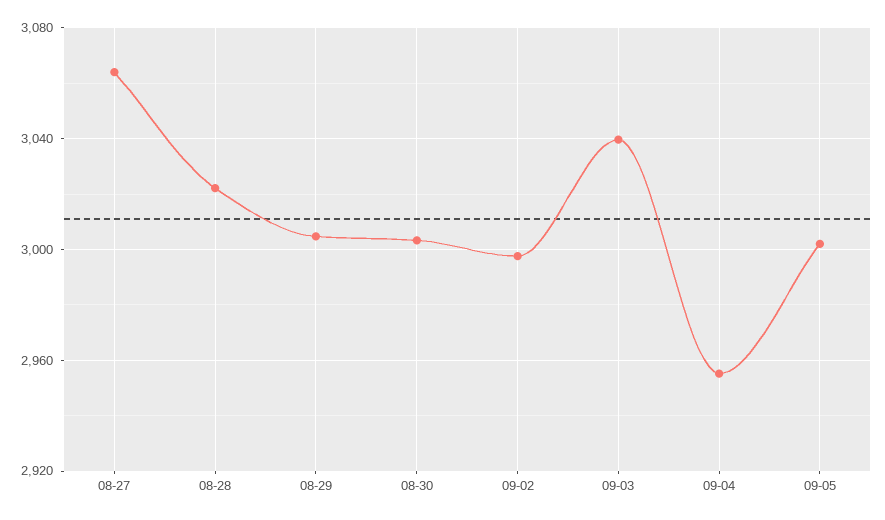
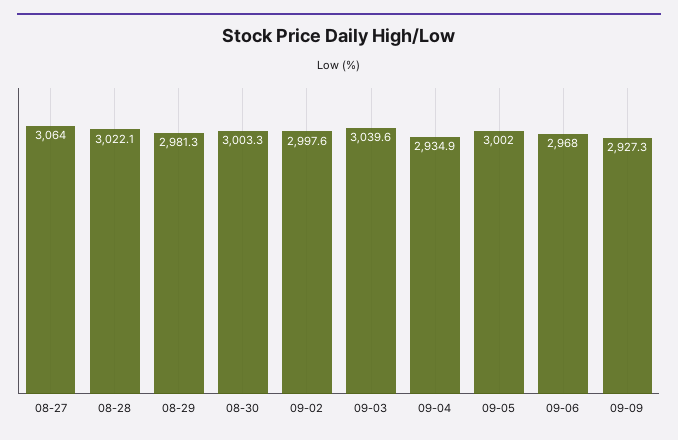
08-29: 3005 -> 2981.3
09-04: 2955 -> 2934.9
09-06: none -> 2968
09-09: none -> 2927.3

